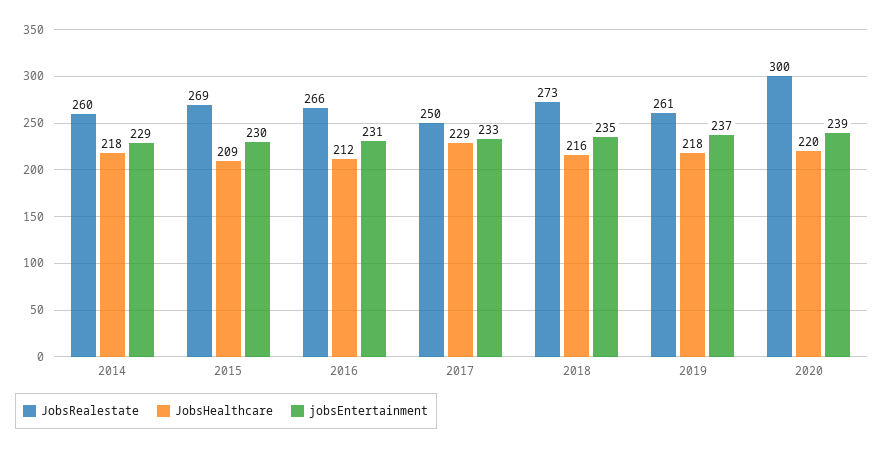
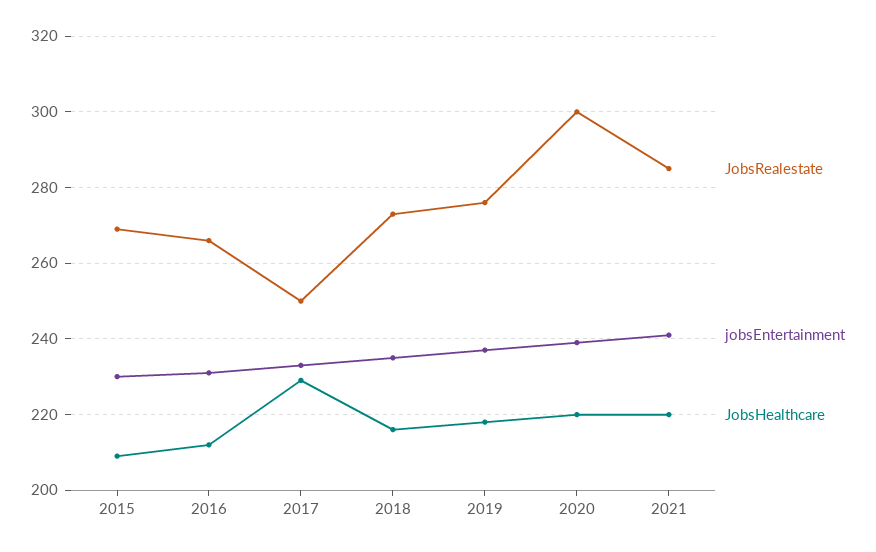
JobsRealestate, 2014: 260 -> none
JobsHealthcare, 2014: 218 -> none
jobsEntertainment, 2014: 229 -> none
JobsRealestate, 2019: 261 -> 275
JobsRealestate, 2021: none -> 285
jobsEntertainment, 2021: none -> 240
JobsHealthcare, 2021: none -> 220

